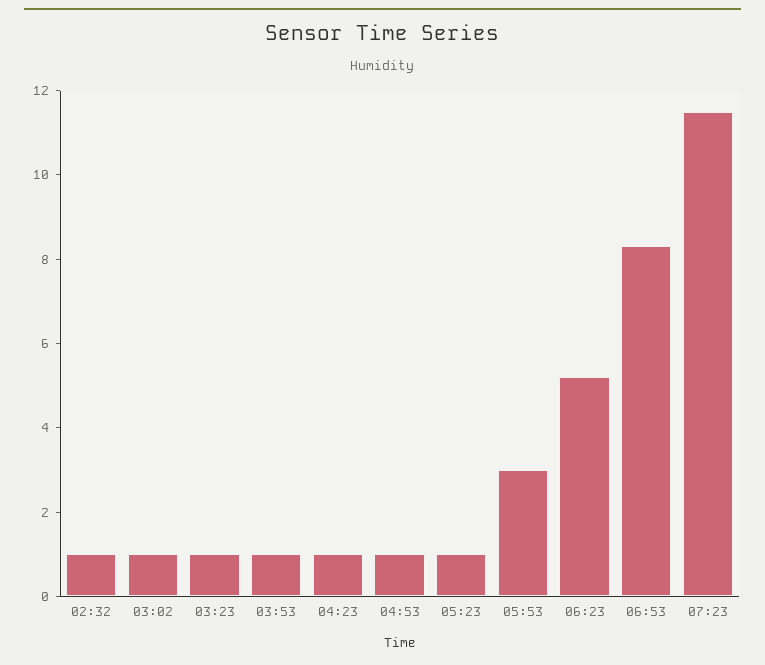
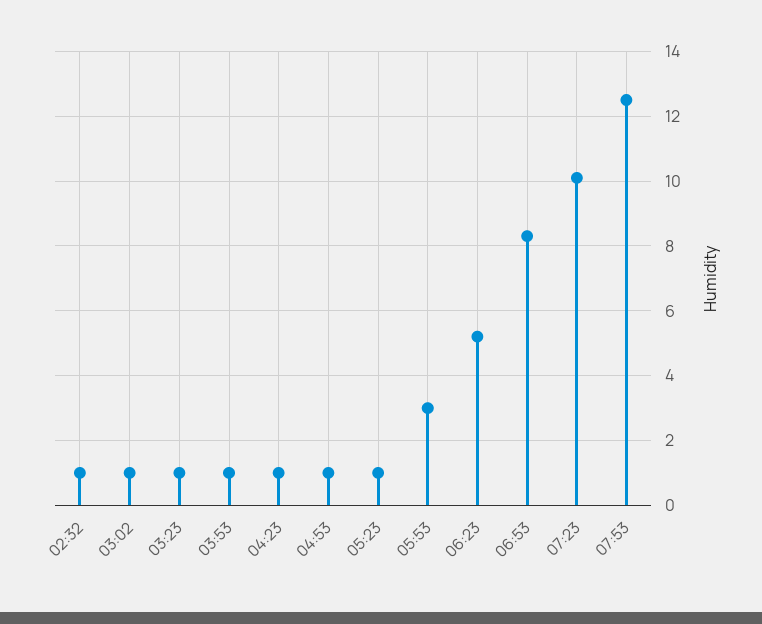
07:23: 11.5 -> 10
07:53: none -> 12.5

